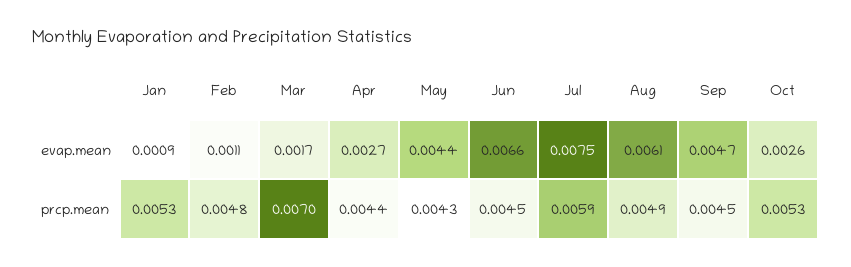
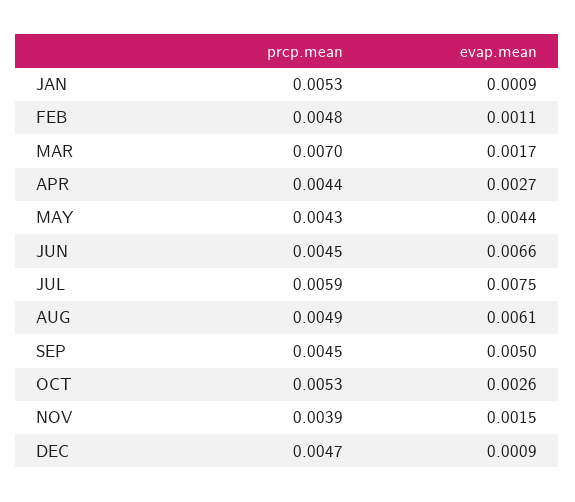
Sep, evap.mean: 0.0047 -> 0.005
NOV, prcp.mean: none -> 0.0039
NOV, evap.mean: none -> 0.0015
DEC, prcp.mean: none -> 0.0047
DEC, evap.mean: none -> 0.0009

